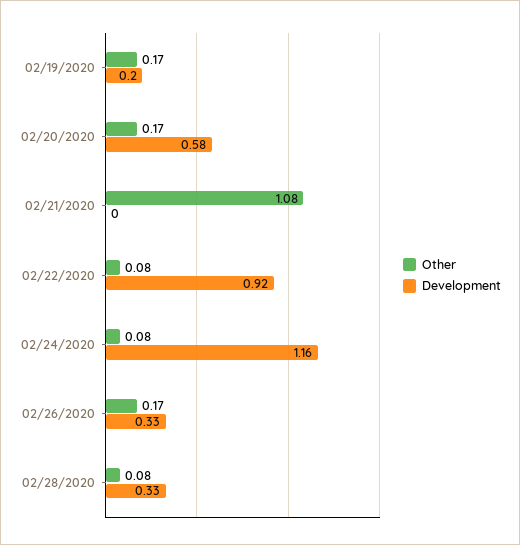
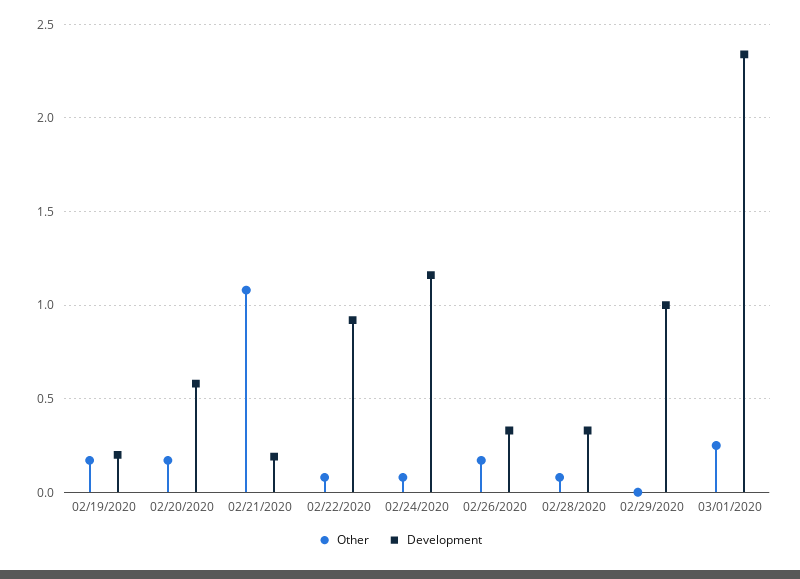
Development, 02/21/2020: 0 -> 0.2
Other, 02/29/2020: none -> 0
Development, 02/29/2020: none -> 1
Other, 03/01/2020: none -> 0.25
Development, 03/01/2020: none -> 2.35

